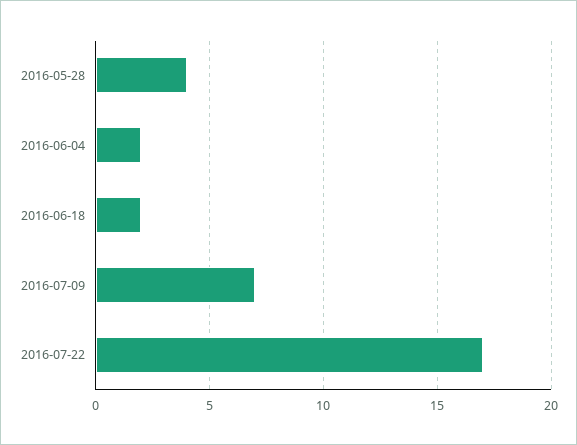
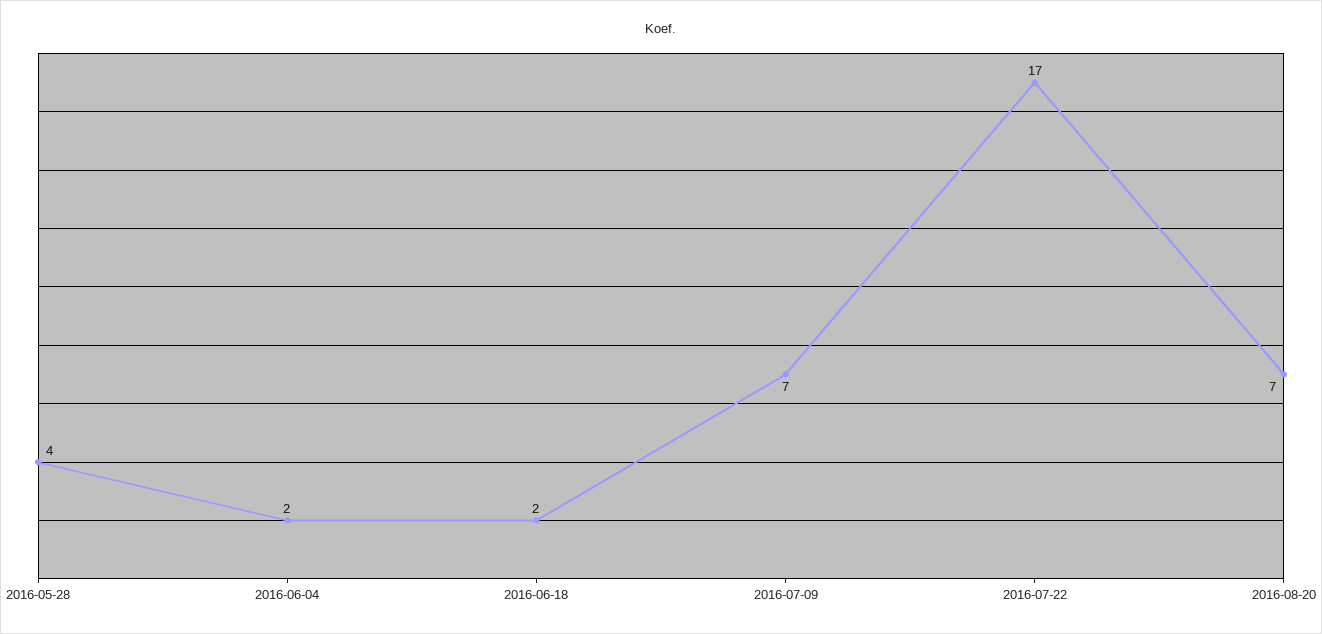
2016-08-20: none -> 7

